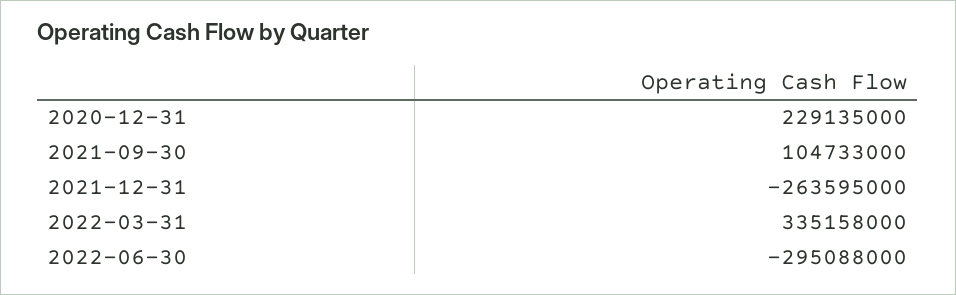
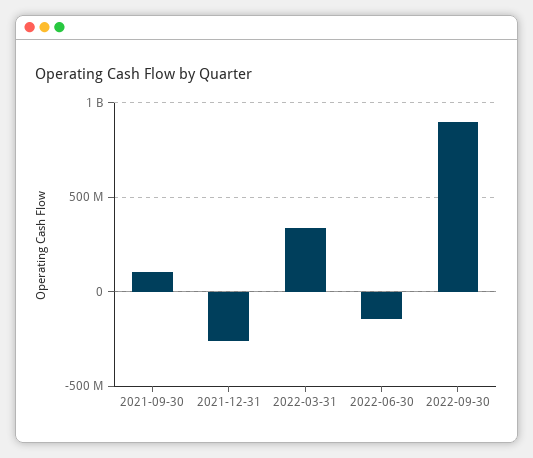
2020-12-31: 229135000 -> none
2022-06-30: -295088000 -> -150000000
2022-09-30: none -> 900000000

